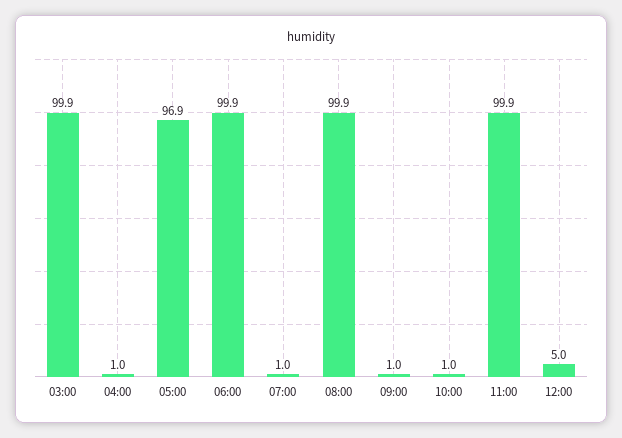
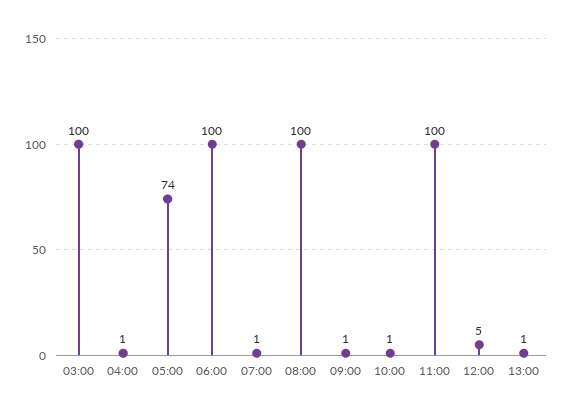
05:00: 96.9 -> 74
13:00: none -> 1

